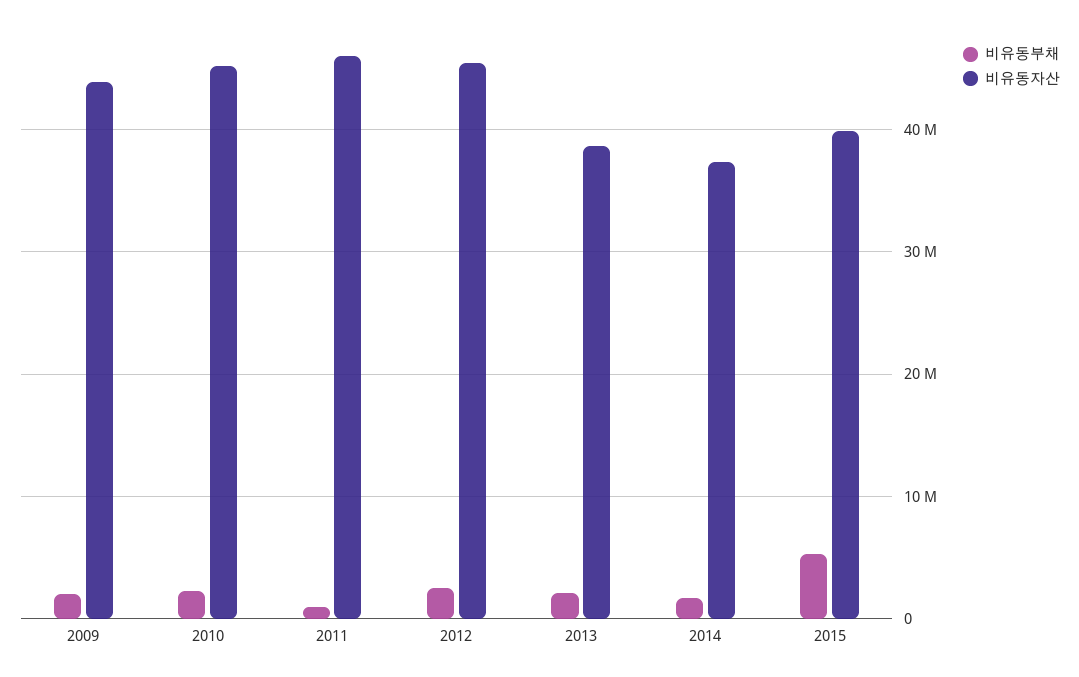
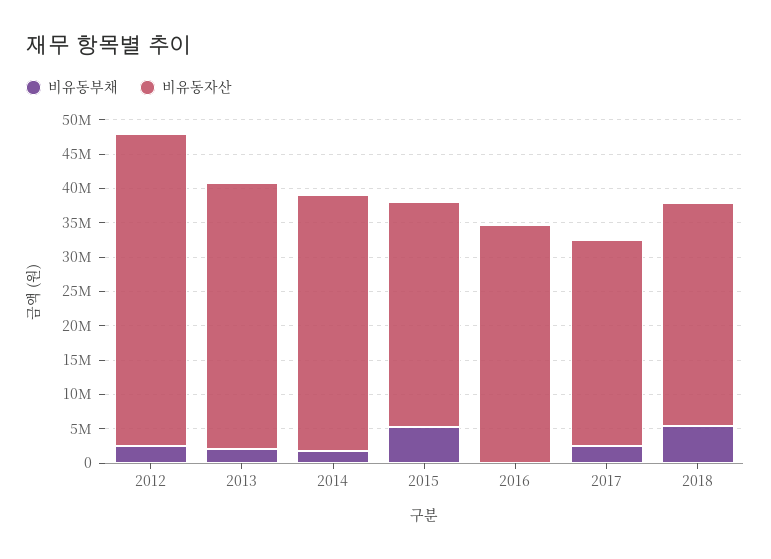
비유동부채, 2009: 2000000 -> none
비유동자산, 2009: 44000000 -> none
비유동부채, 2010: 2000000 -> none
비유동자산, 2010: 45000000 -> none
비유동부채, 2011: 1000000 -> none
비유동자산, 2011: 46000000 -> none
비유동자산, 2015: 40000000 -> 32500000
비유동부채, 2016: none -> 0
비유동자산, 2016: none -> 35000000
비유동부채, 2017: none -> 2500000
비유동자산, 2017: none -> 30000000
비유동부채, 2018: none -> 5000000
비유동자산, 2018: none -> 32500000

